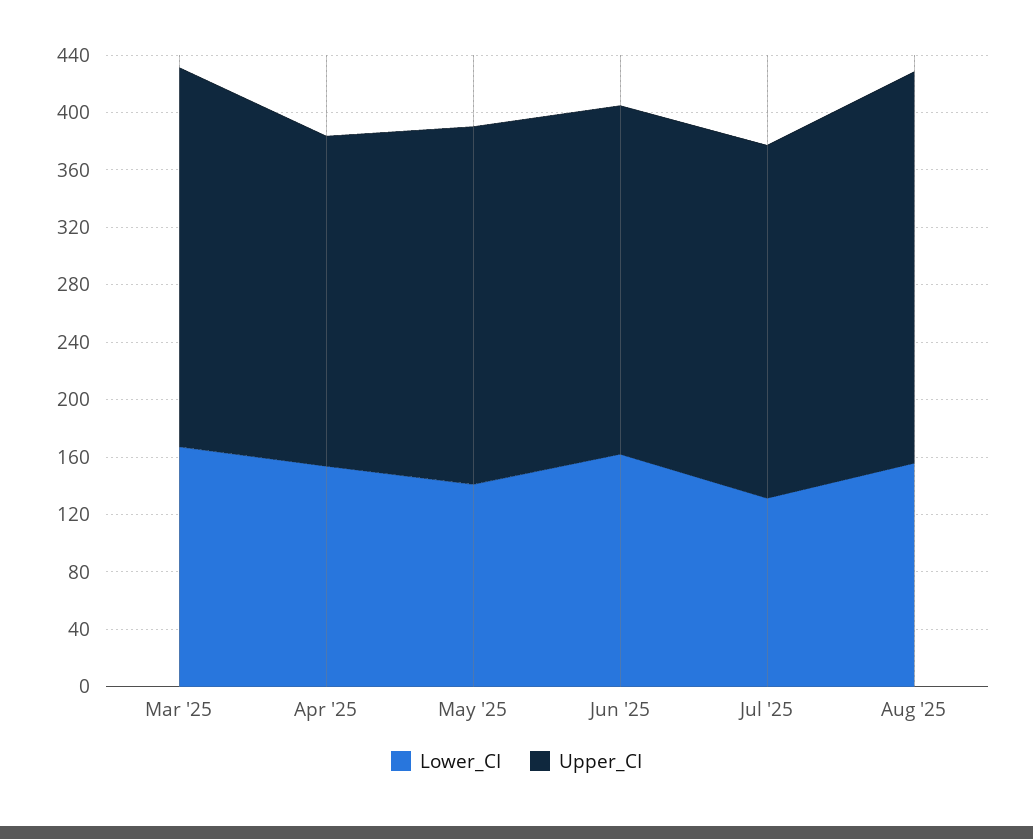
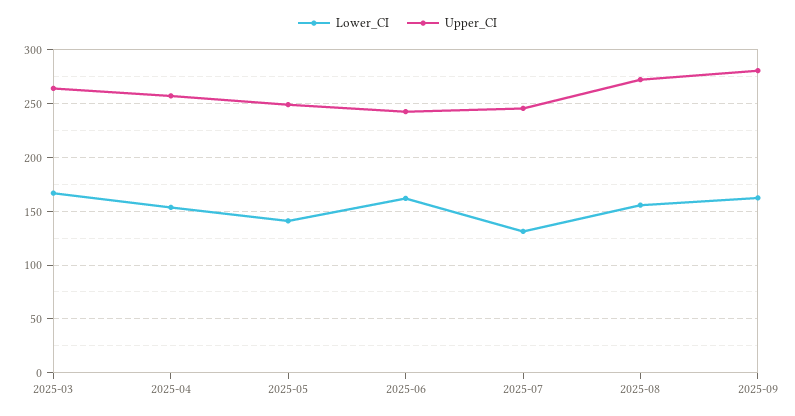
Upper_CI, Apr '25: 230 -> 260
Lower_CI, 2025-09: none -> 160
Upper_CI, 2025-09: none -> 280

